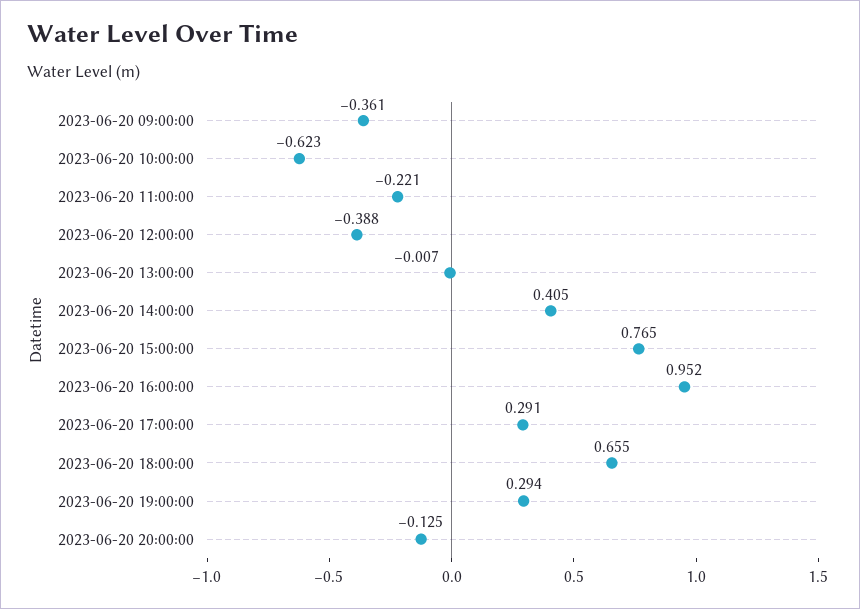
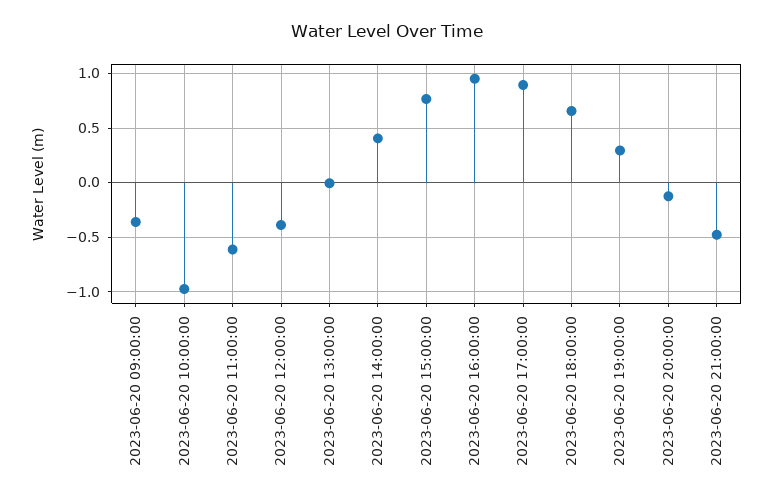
2023-06-20 10:00:00: -0.623 -> -1
2023-06-20 11:00:00: -0.221 -> -0.6
2023-06-20 17:00:00: 0.291 -> 0.9
2023-06-20 21:00:00: none -> -0.5

